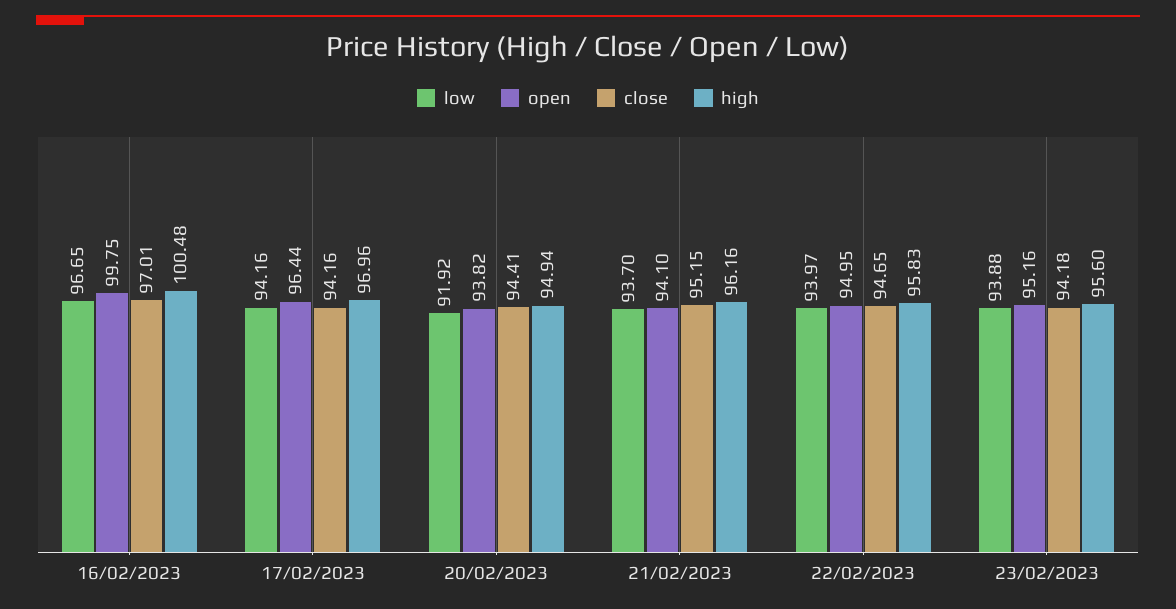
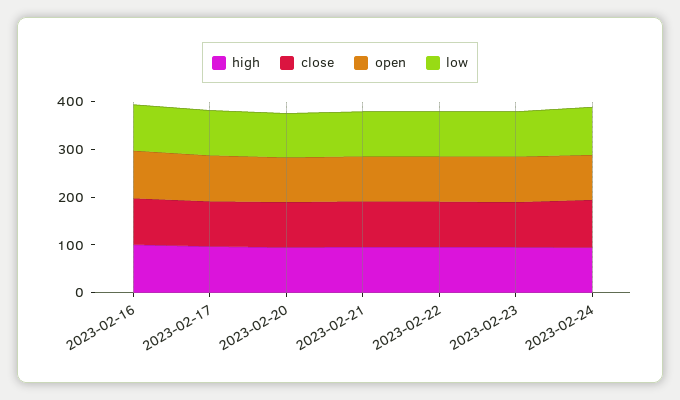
high, 2023-02-24: none -> 100
close, 2023-02-24: none -> 100
open, 2023-02-24: none -> 100
low, 2023-02-24: none -> 100

